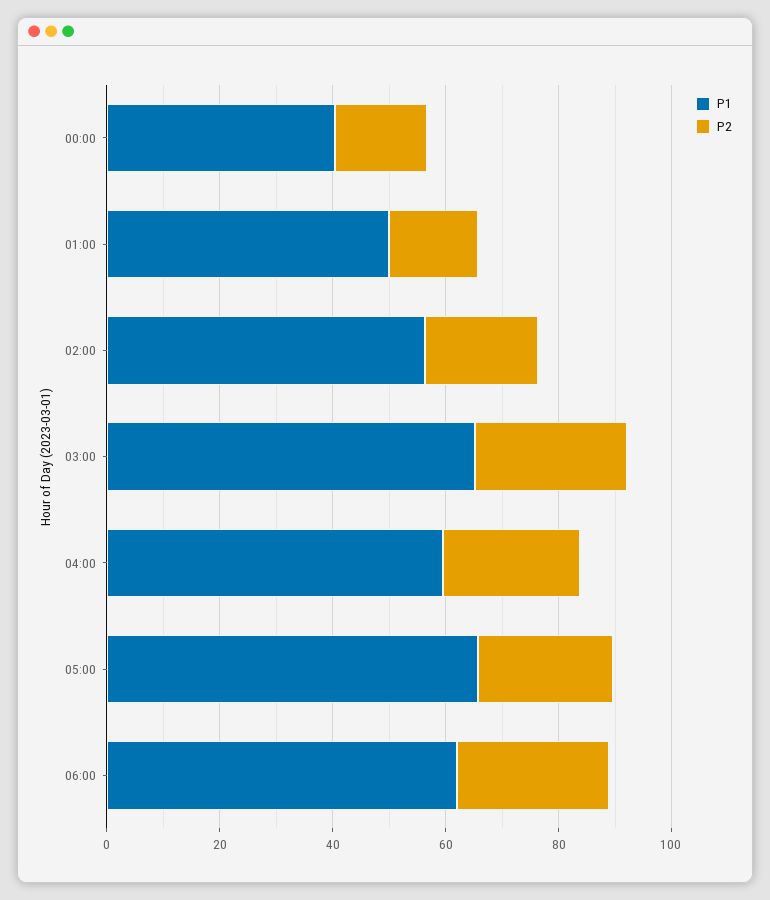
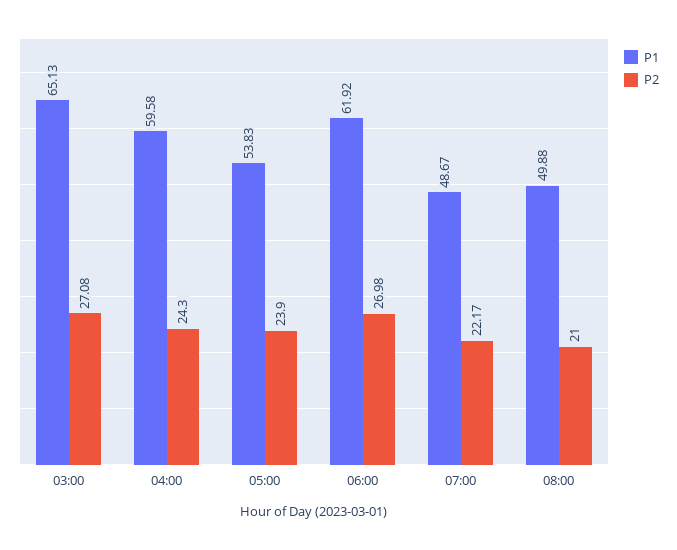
P1, 00:00: 40 -> none
P2, 00:00: 15 -> none
P1, 01:00: 50 -> none
P2, 01:00: 15 -> none
P1, 02:00: 55 -> none
P2, 02:00: 20 -> none
P1, 05:00: 65 -> 53.83
P1, 07:00: none -> 48.67
P2, 07:00: none -> 22.17
P1, 08:00: none -> 49.88
P2, 08:00: none -> 21

